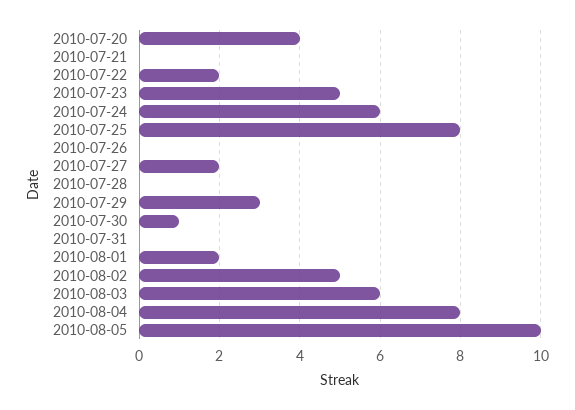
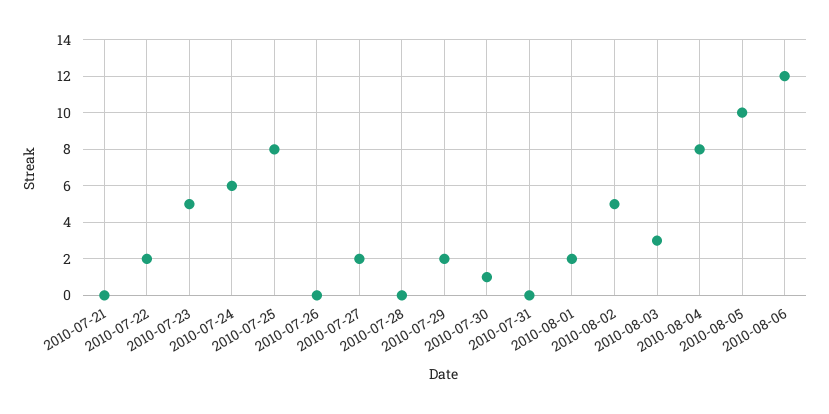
2010-07-20: 4 -> none
2010-07-29: 3 -> 2
2010-08-03: 6 -> 3
2010-08-06: none -> 12

